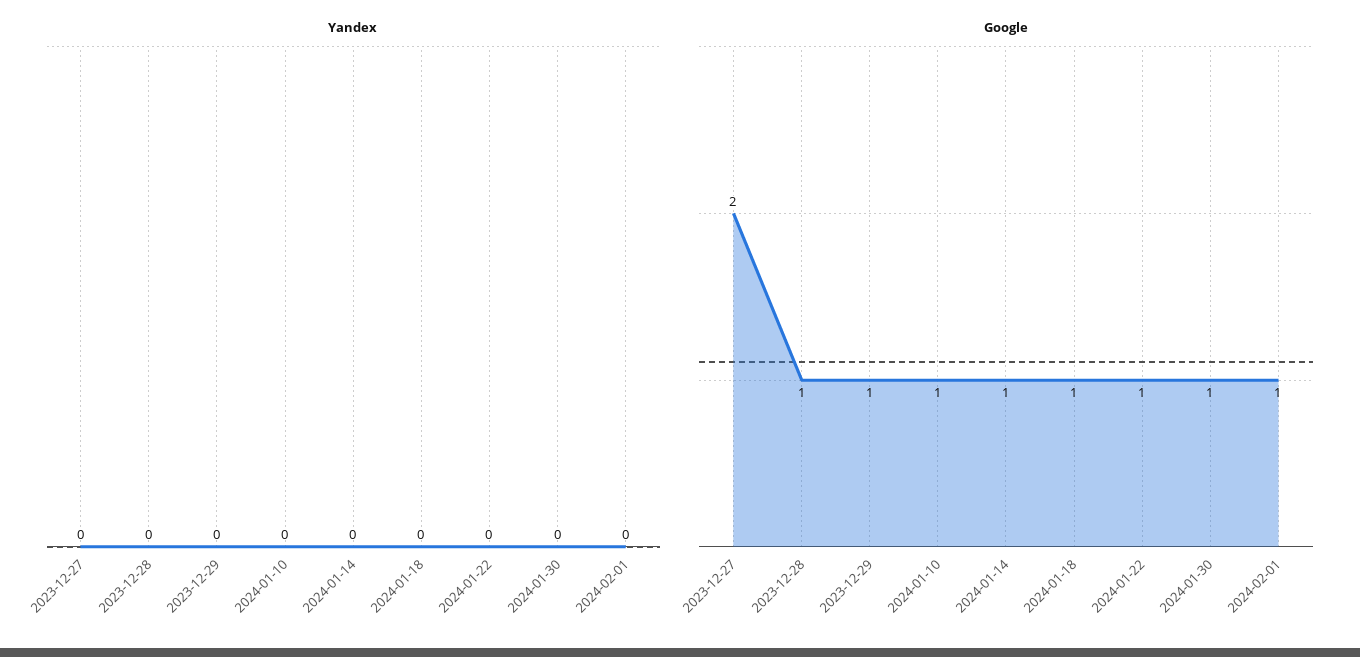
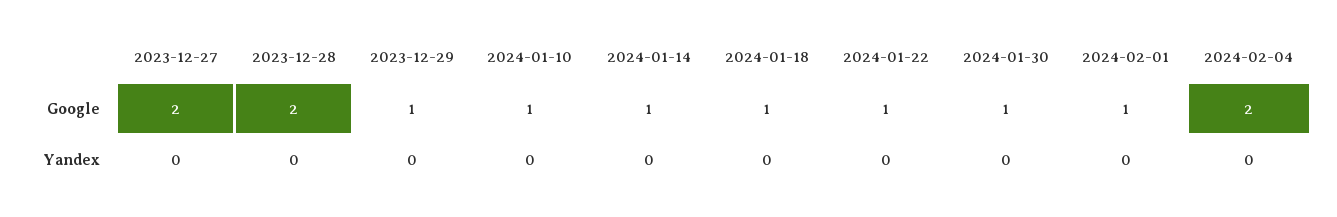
Google, 2023-12-28: 1 -> 2
Google, 2024-02-04: none -> 2
Yandex, 2024-02-04: none -> 0

